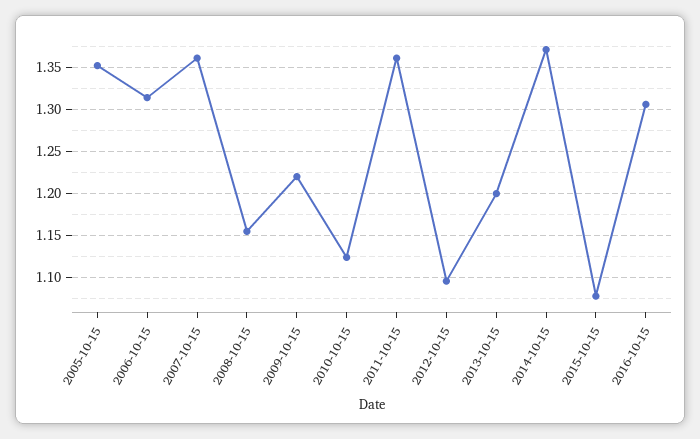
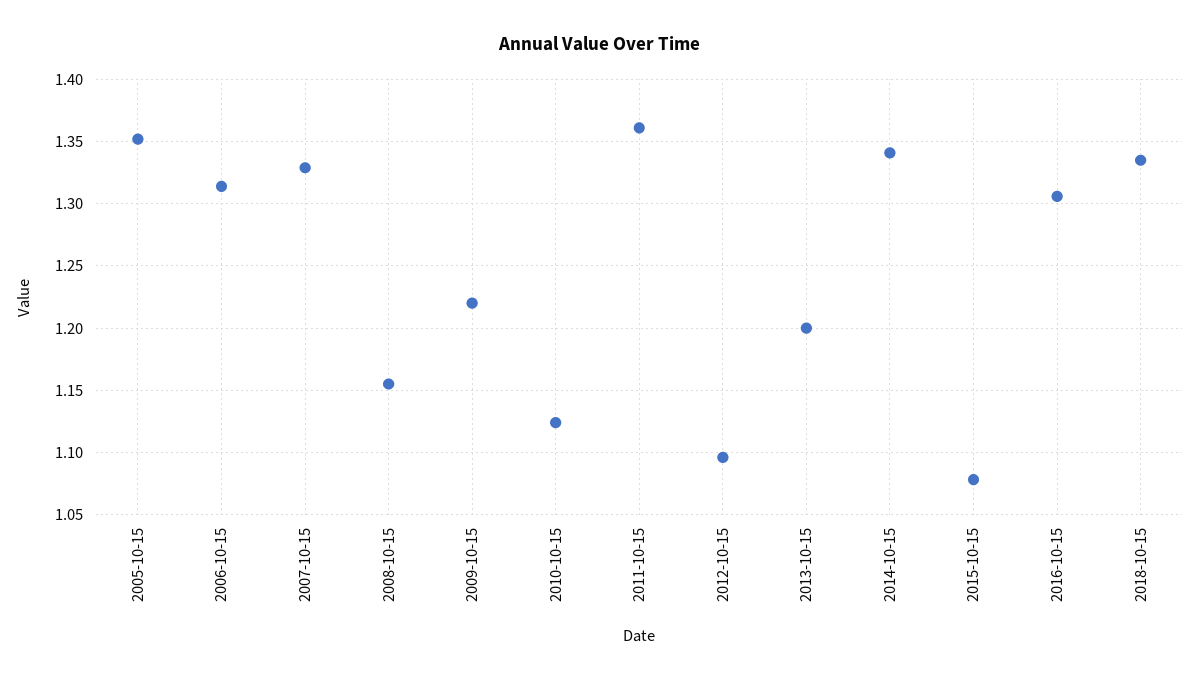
2007-10-15: 1.36 -> 1.33
2014-10-15: 1.37 -> 1.34
2018-10-15: none -> 1.335

